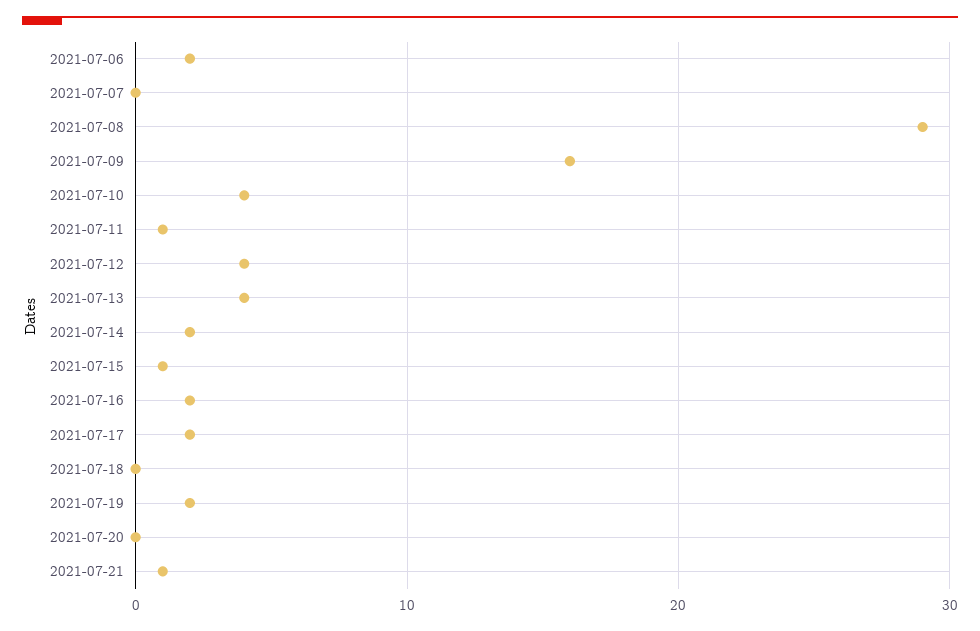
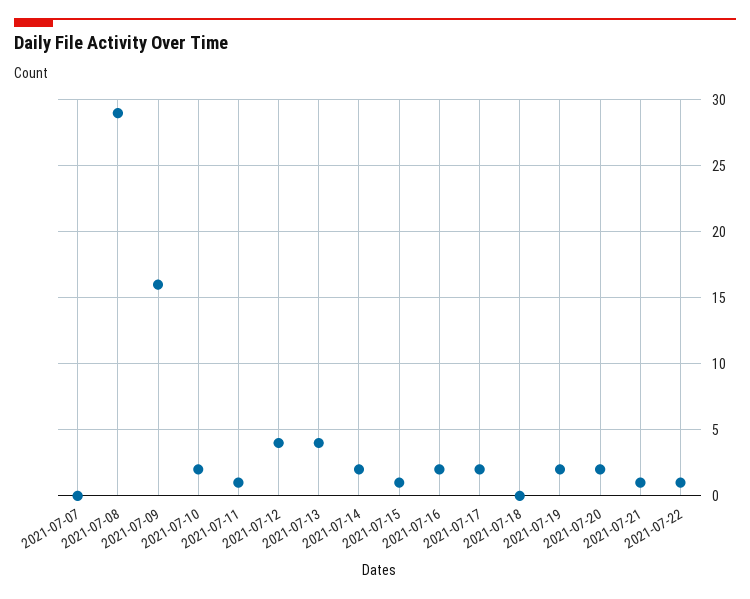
2021-07-06: 2 -> none
2021-07-10: 4 -> 2
2021-07-20: 0 -> 2
2021-07-22: none -> 1

